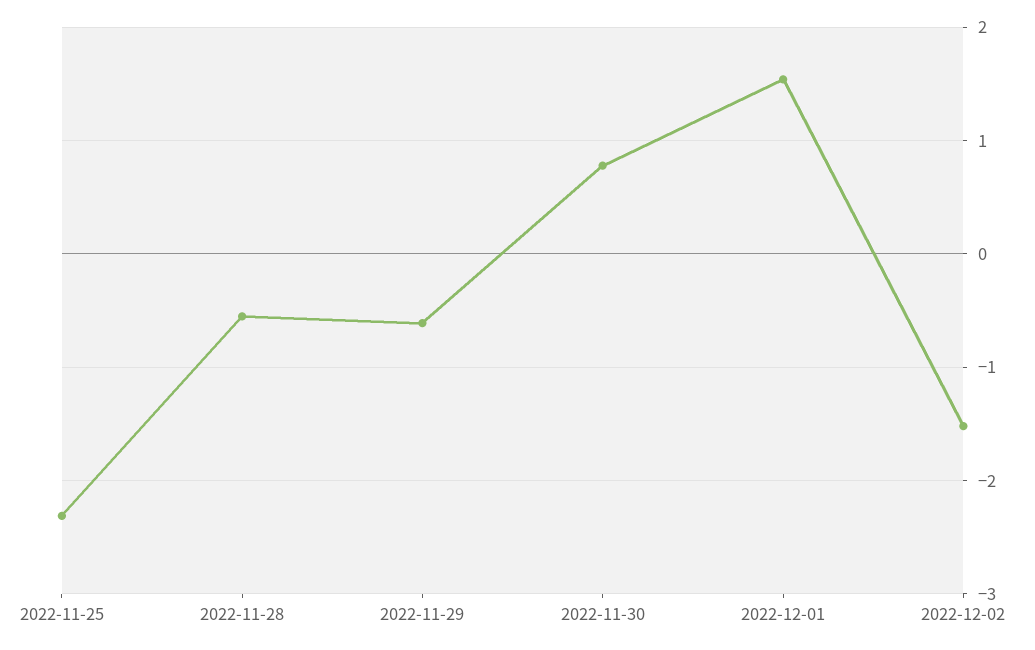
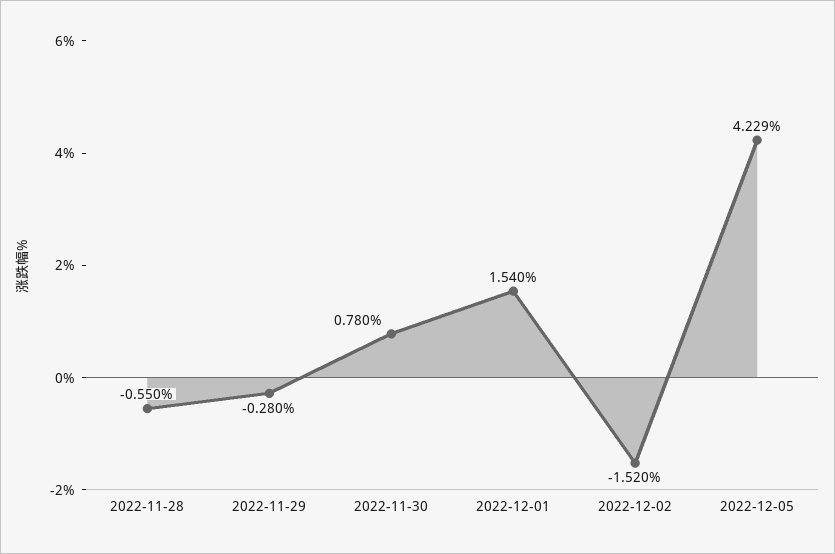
2022-11-25: -2.3 -> none
2022-11-29: -0.6 -> -0.28
2022-12-05: none -> 4.229

